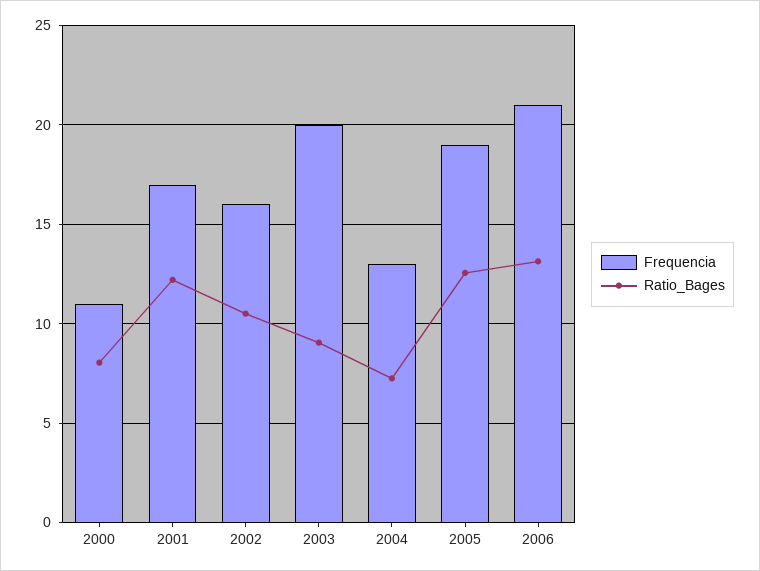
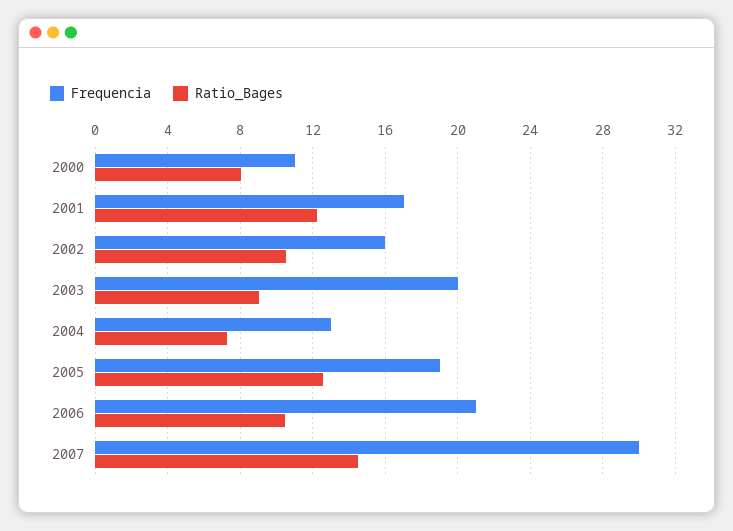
Ratio_Bages, 2006: 13 -> 10.5
Frequencia, 2007: none -> 30
Ratio_Bages, 2007: none -> 14.5

